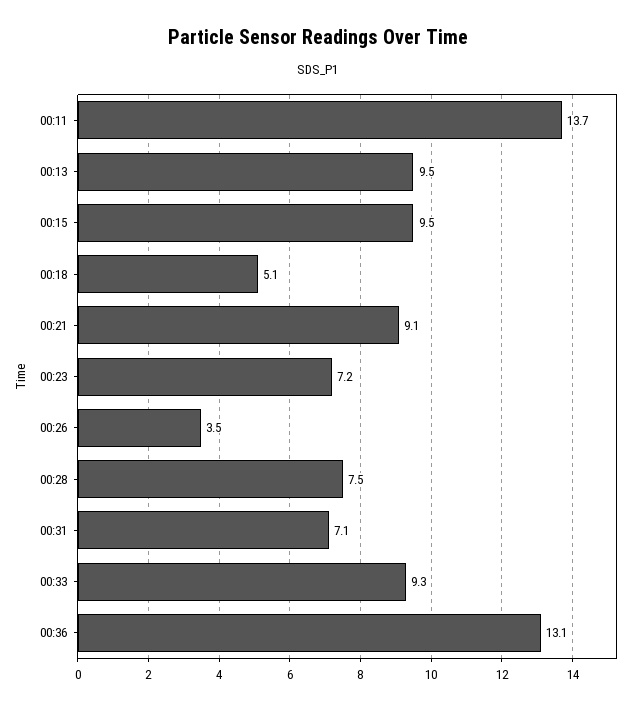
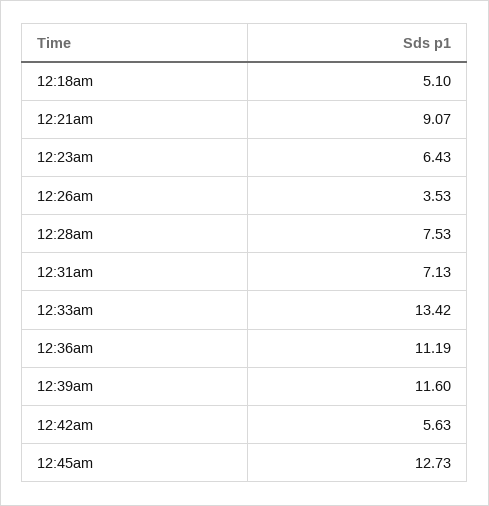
00:11: 13.7 -> none
00:13: 9.5 -> none
00:15: 9.5 -> none
00:23: 7.2 -> 6.43
00:33: 9.3 -> 13.42
00:36: 13.1 -> 11.19
12:39am: none -> 11.6
12:42am: none -> 5.63
12:45am: none -> 12.73

